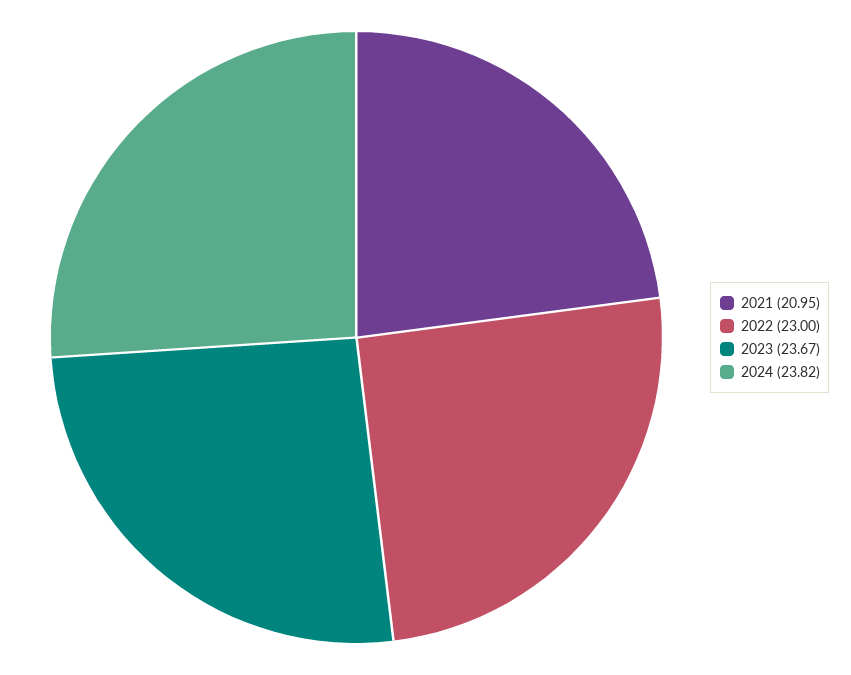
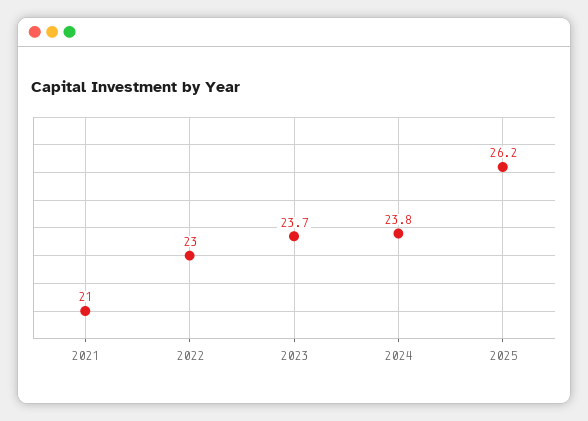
2025: none -> 26.2

